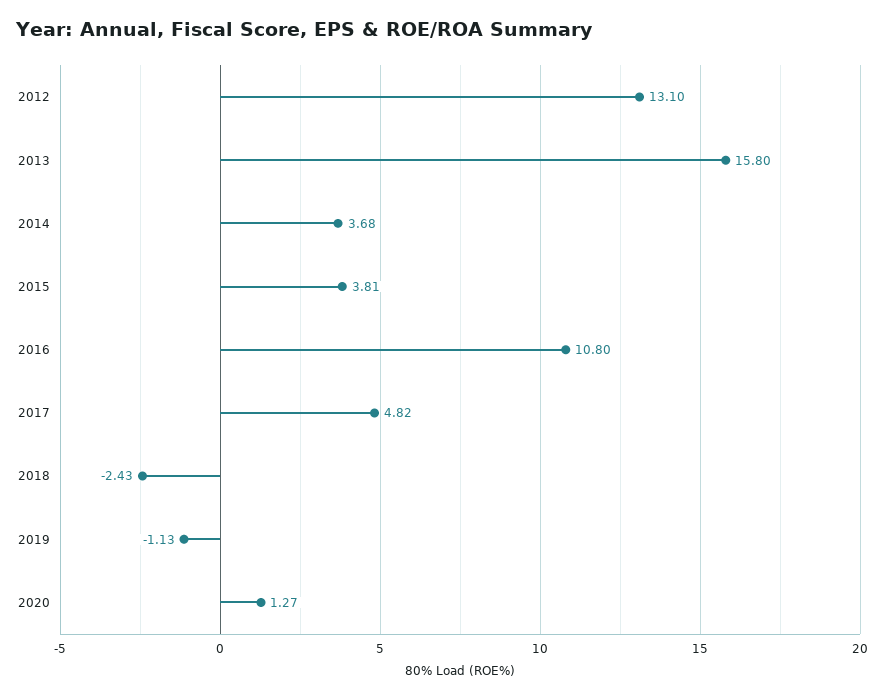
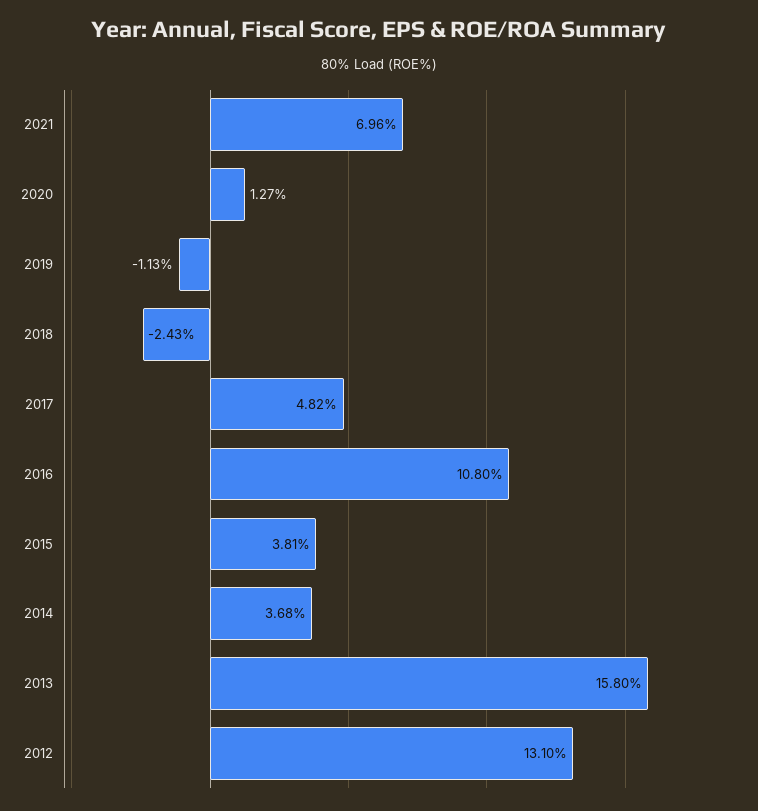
2021: none -> 6.96

